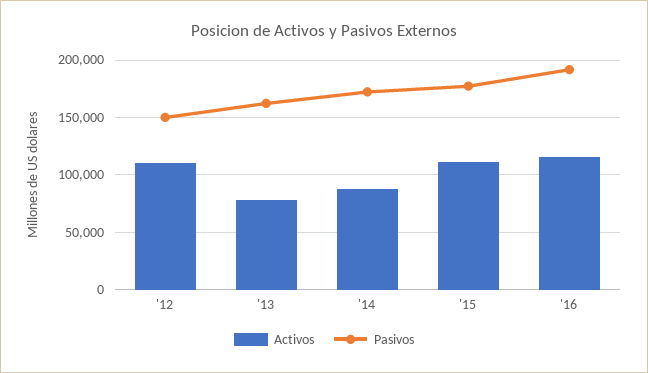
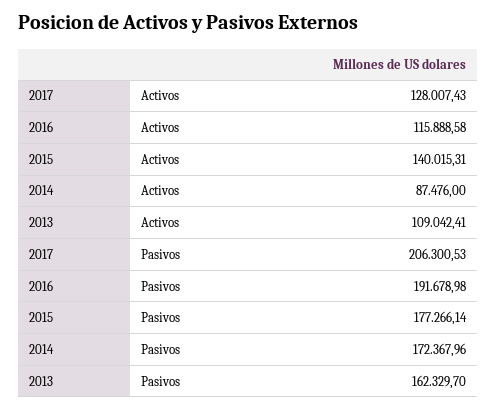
Activos, '12: 110000 -> none
Pasivos, '12: 150000 -> none
Activos, '13: 80000 -> 109042.41
Activos, '15: 110000 -> 140015.31
Activos, 2017: none -> 128007.43
Pasivos, 2017: none -> 206300.53

